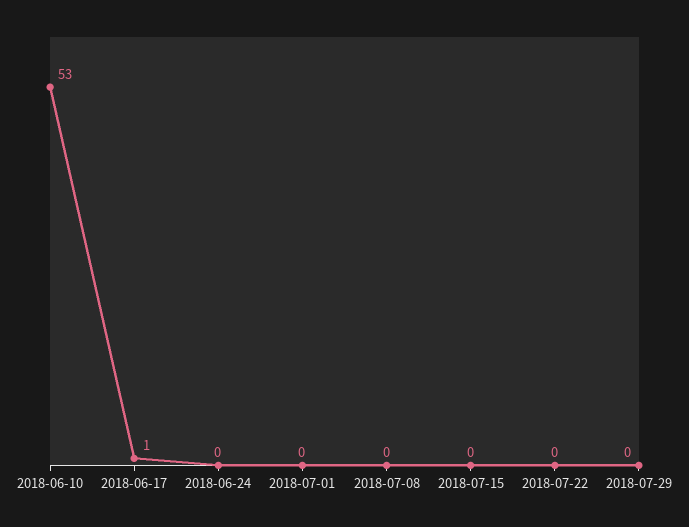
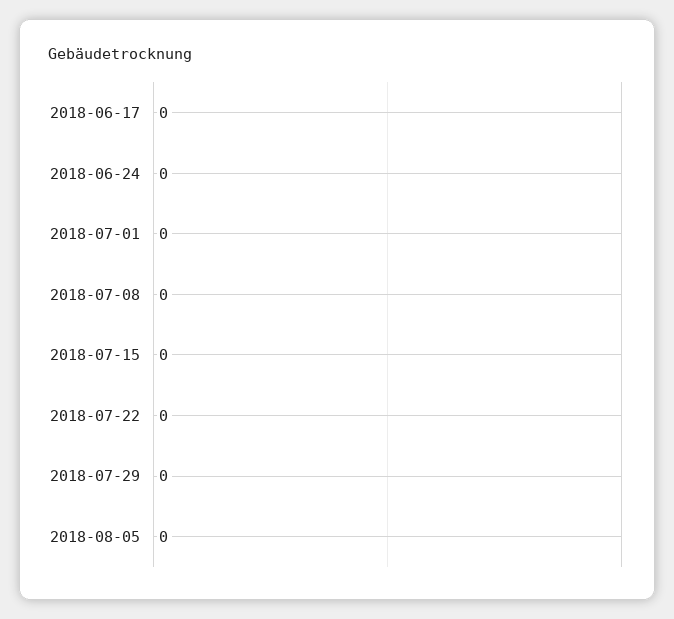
2018-06-10: 53 -> none
2018-06-17: 1 -> 0
2018-08-05: none -> 0

